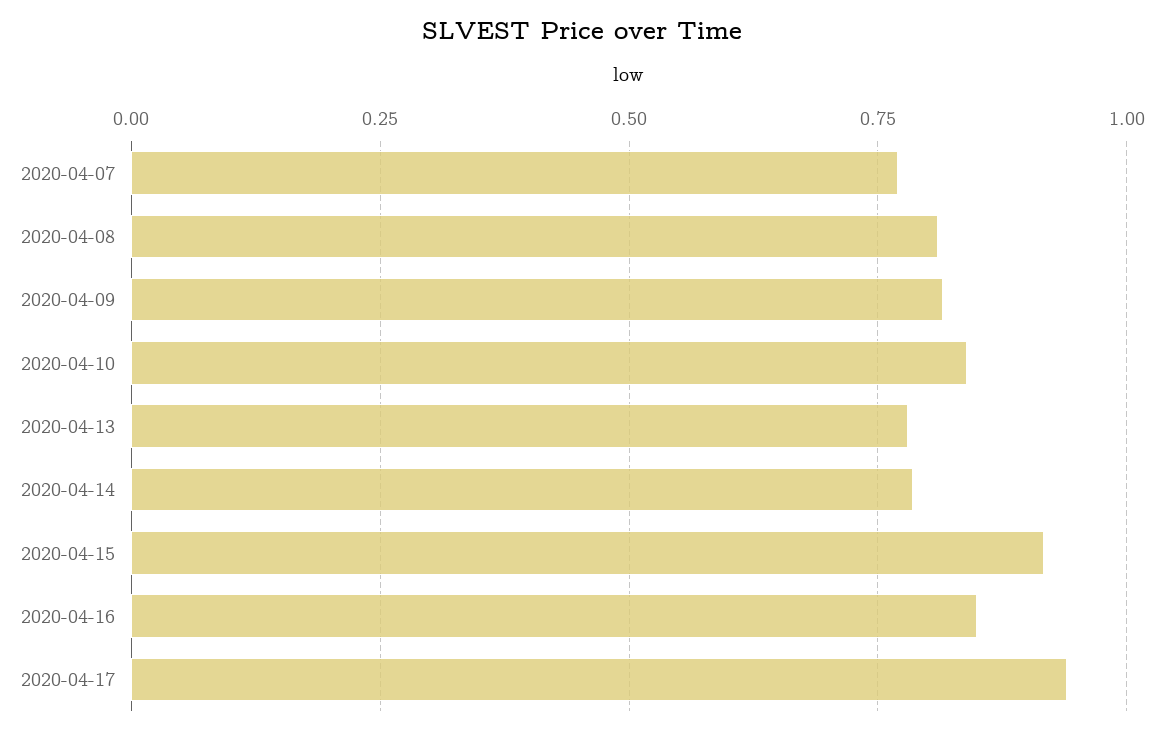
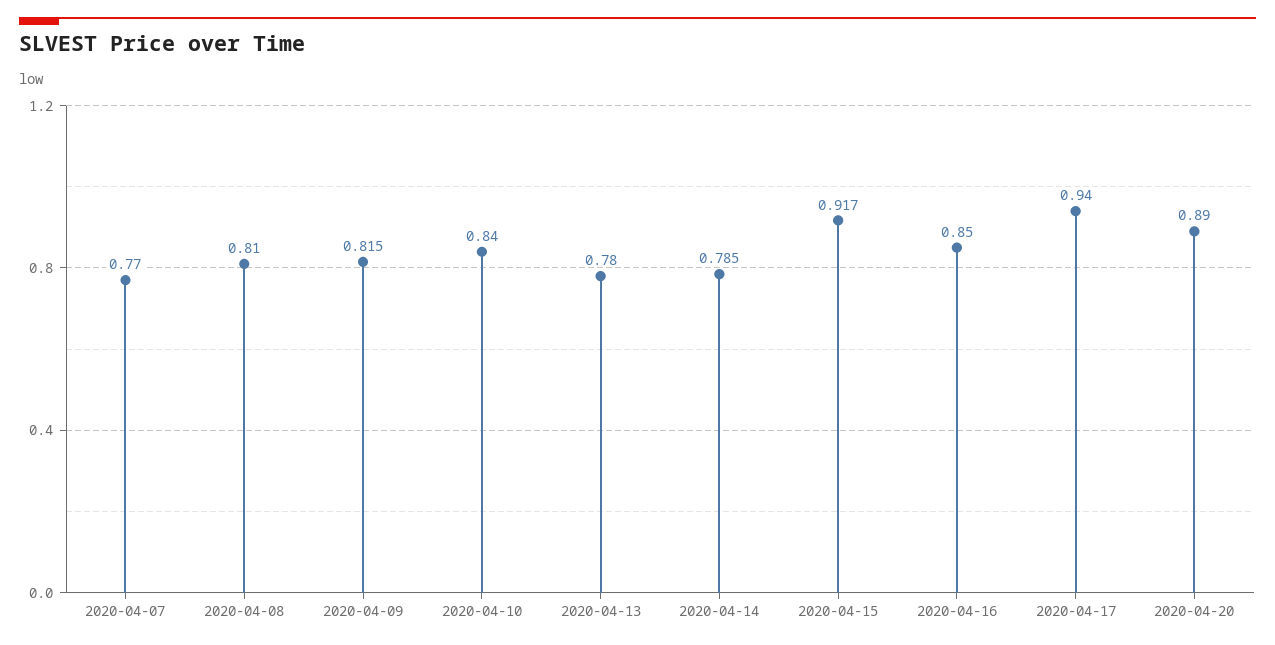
2020-04-20: none -> 0.89

